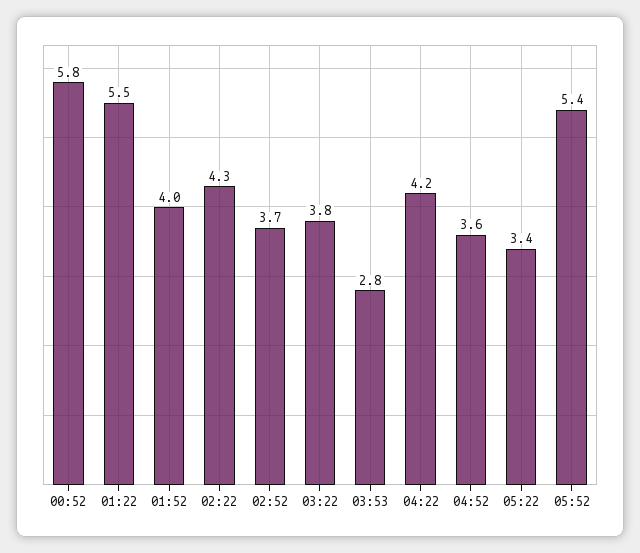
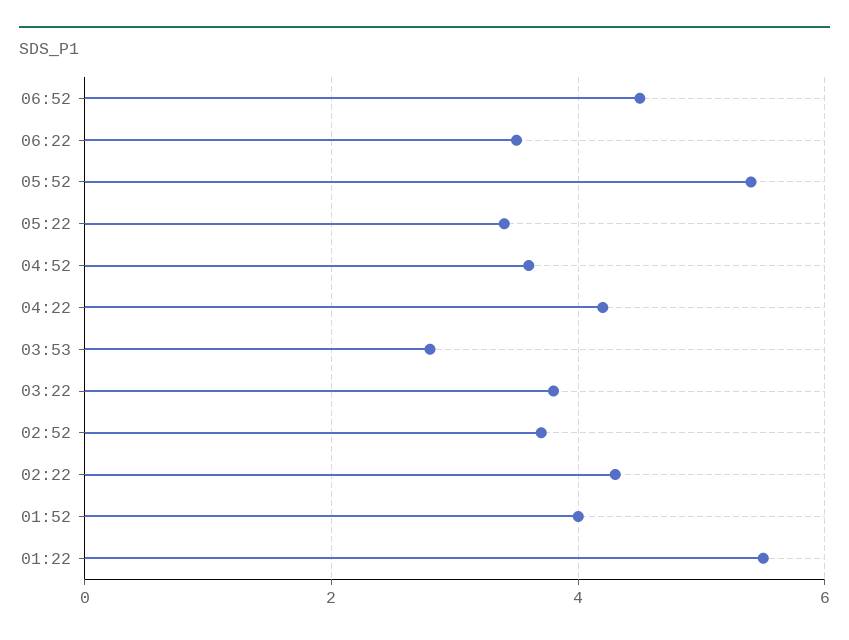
00:52: 5.8 -> none
06:52: none -> 4.5
06:22: none -> 3.5

